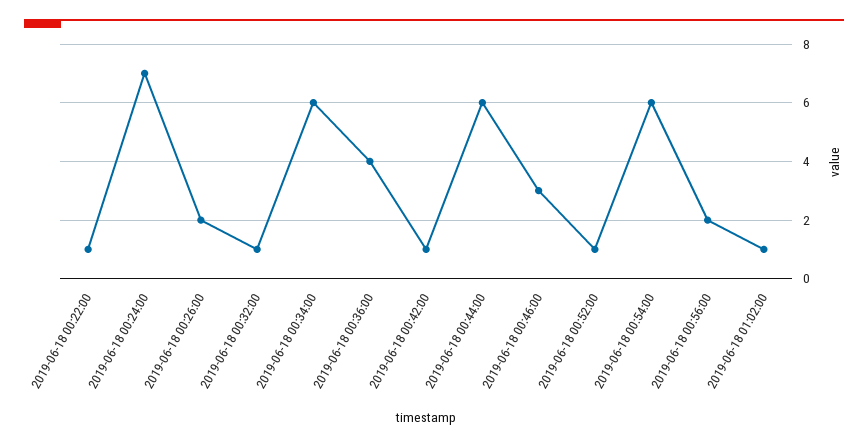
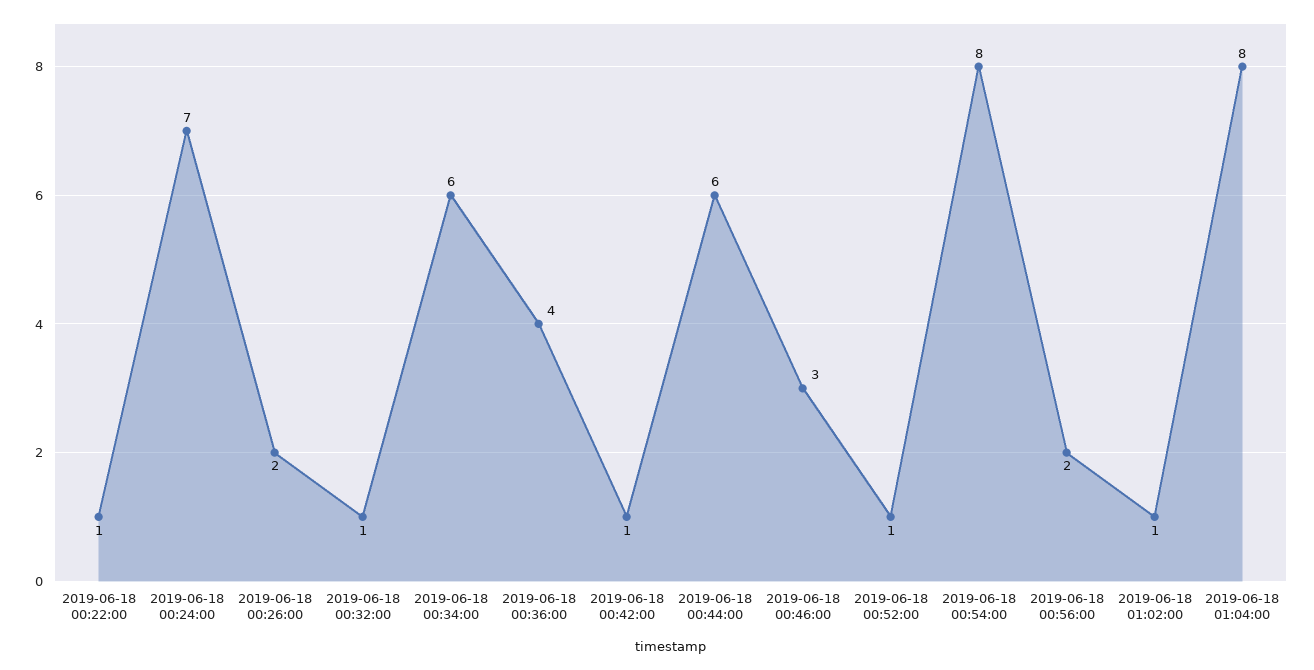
2019-06-18 00:54:00: 6 -> 8
2019-06-18 01:04:00: none -> 8

